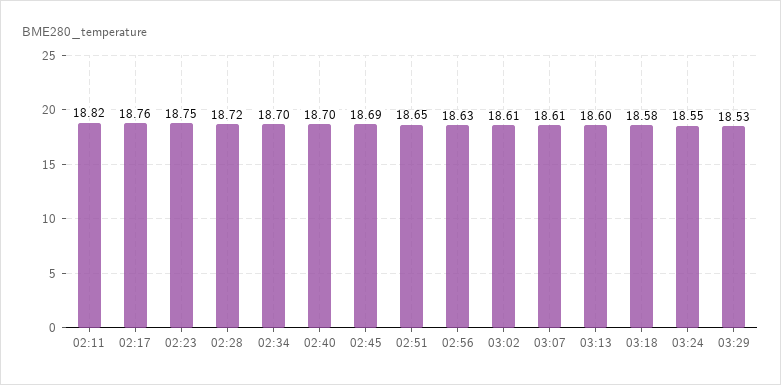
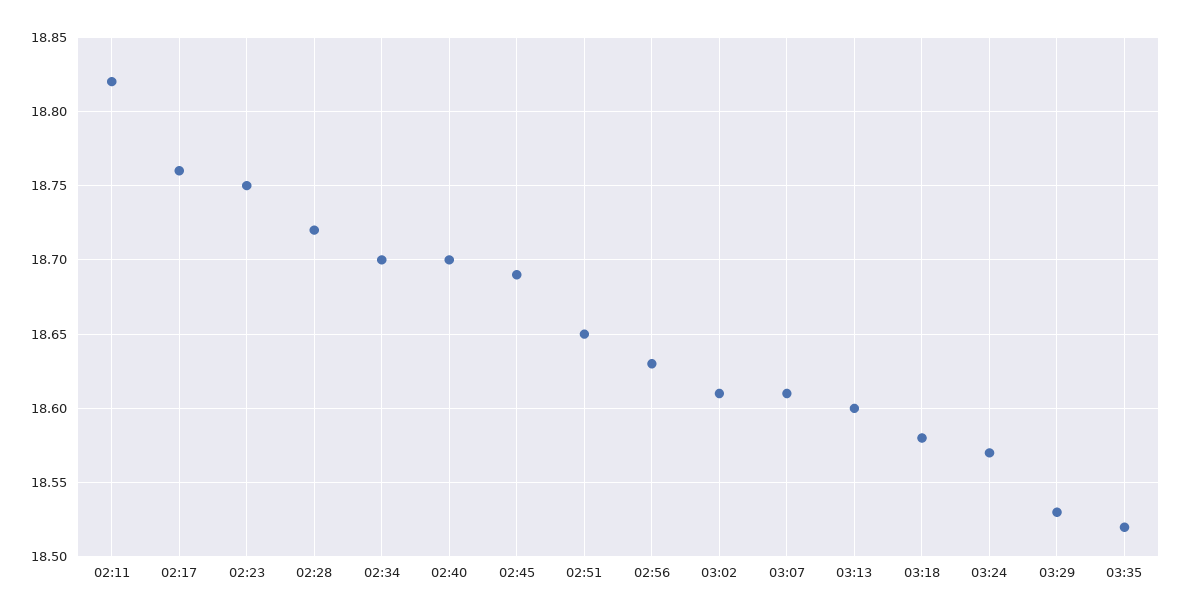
03:24: 18.55 -> 18.57
03:35: none -> 18.52

